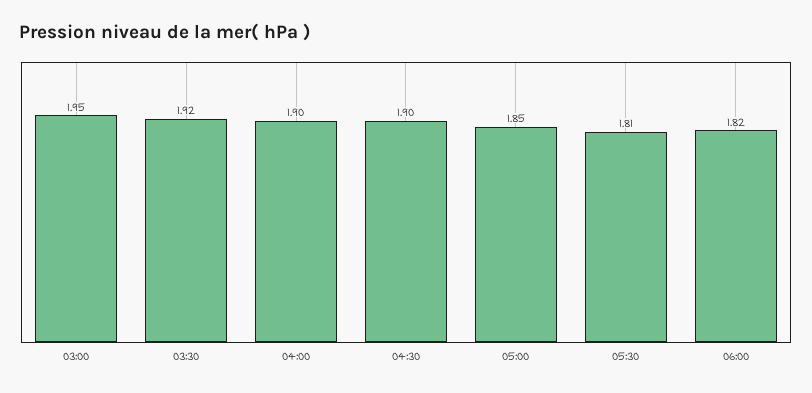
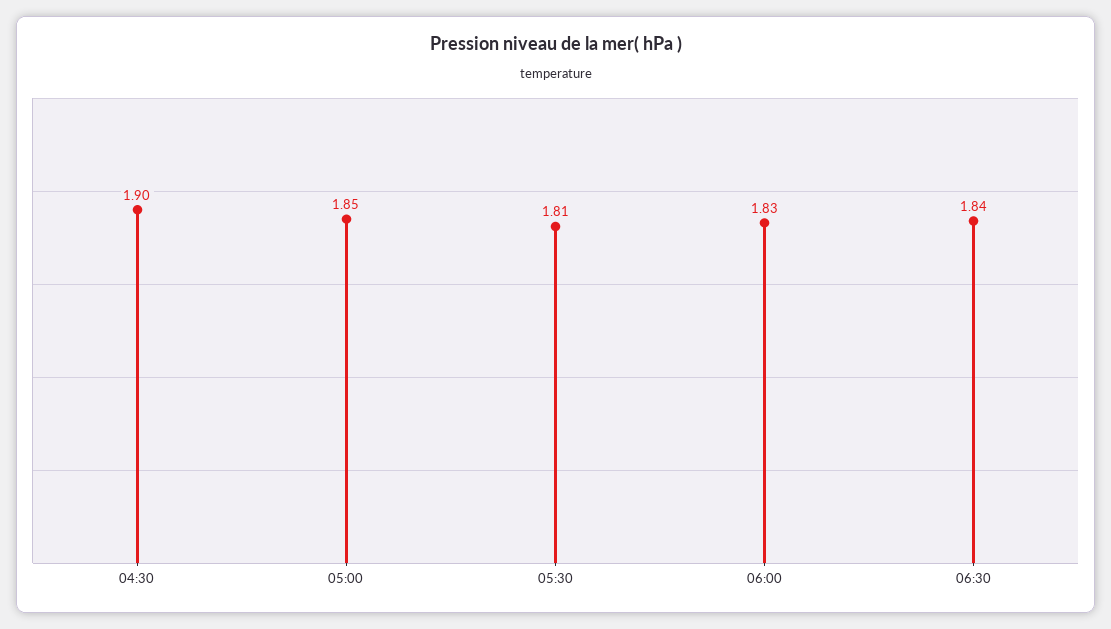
03:00: 1.95 -> none
03:30: 1.92 -> none
04:00: 1.9 -> none
06:00: 1.82 -> 1.83
06:30: none -> 1.84

